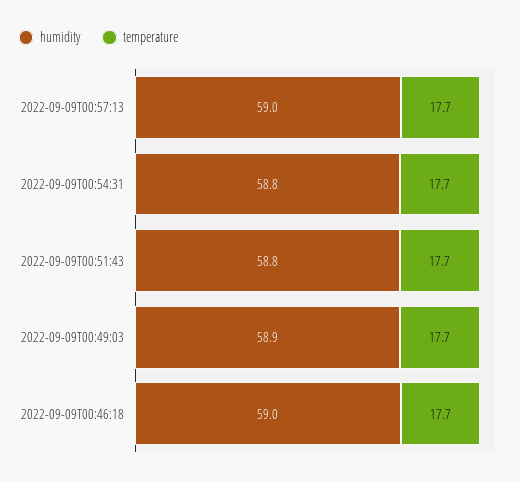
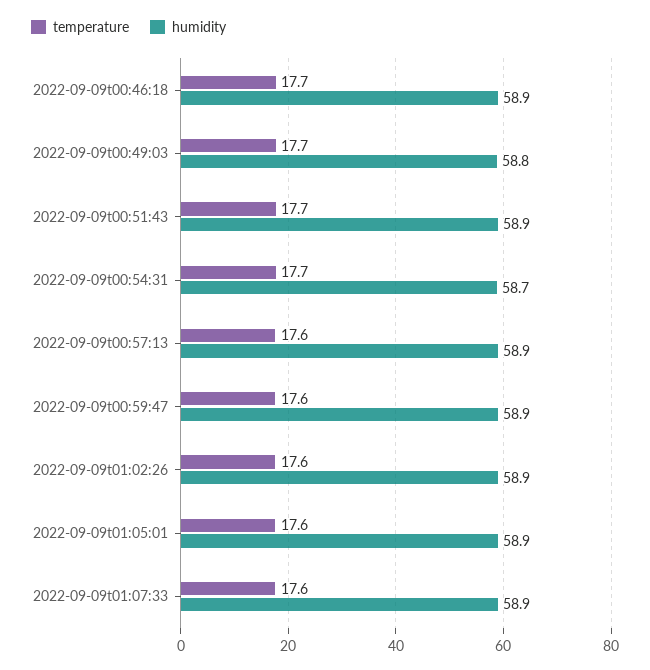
humidity, 2022-09-09T00:57:13: 59 -> 58.9
temperature, 2022-09-09T00:57:13: 17.7 -> 17.6
humidity, 2022-09-09T00:54:31: 58.8 -> 58.7
humidity, 2022-09-09T00:51:43: 58.8 -> 58.9
humidity, 2022-09-09T00:49:03: 58.9 -> 58.8
humidity, 2022-09-09T00:46:18: 59 -> 58.9
temperature, 2022-09-09t00:59:47: none -> 17.6
humidity, 2022-09-09t00:59:47: none -> 58.9
temperature, 2022-09-09t01:02:26: none -> 17.6
humidity, 2022-09-09t01:02:26: none -> 58.9
temperature, 2022-09-09t01:05:01: none -> 17.6
humidity, 2022-09-09t01:05:01: none -> 58.9
temperature, 2022-09-09t01:07:33: none -> 17.6
humidity, 2022-09-09t01:07:33: none -> 58.9

